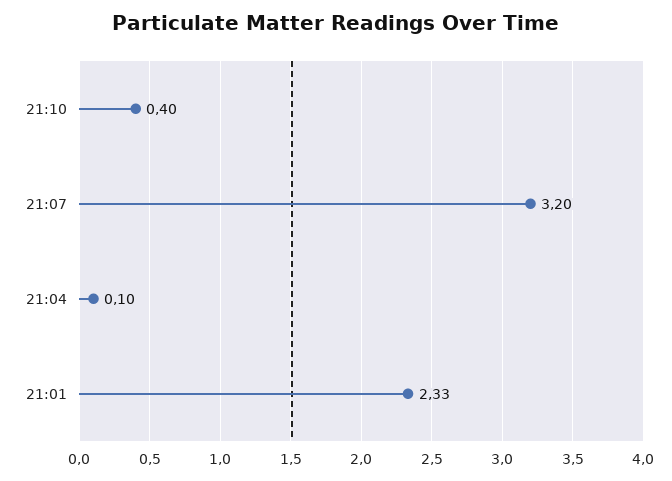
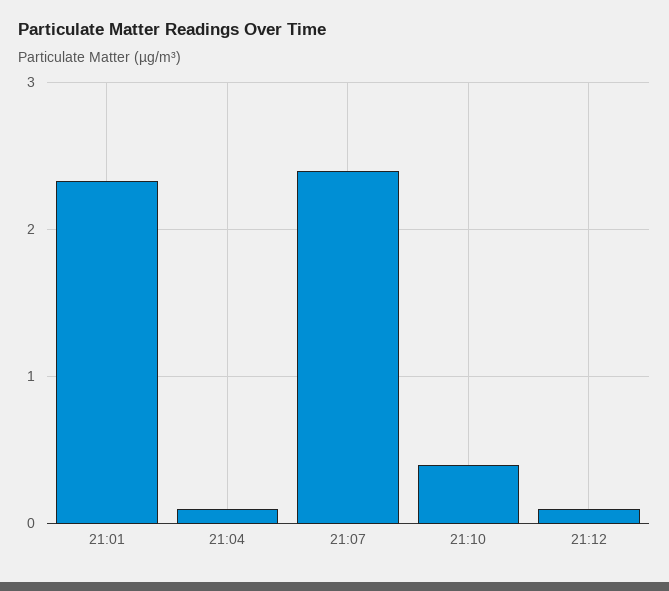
21:07: 3.2 -> 2.4
21:12: none -> 0.1

